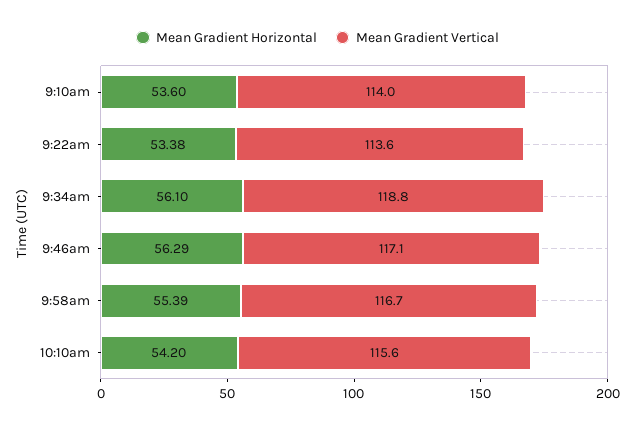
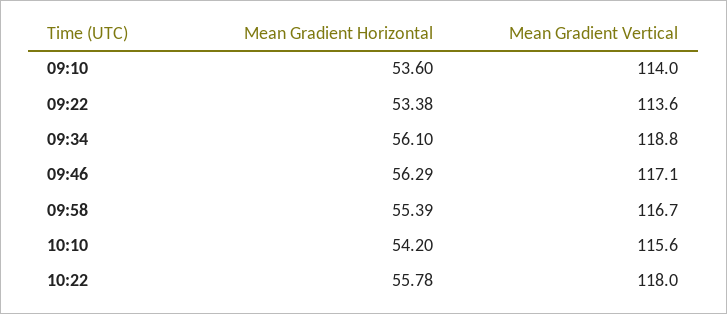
Mean Gradient Horizontal, 10:22: none -> 55.78
Mean Gradient Vertical, 10:22: none -> 118

